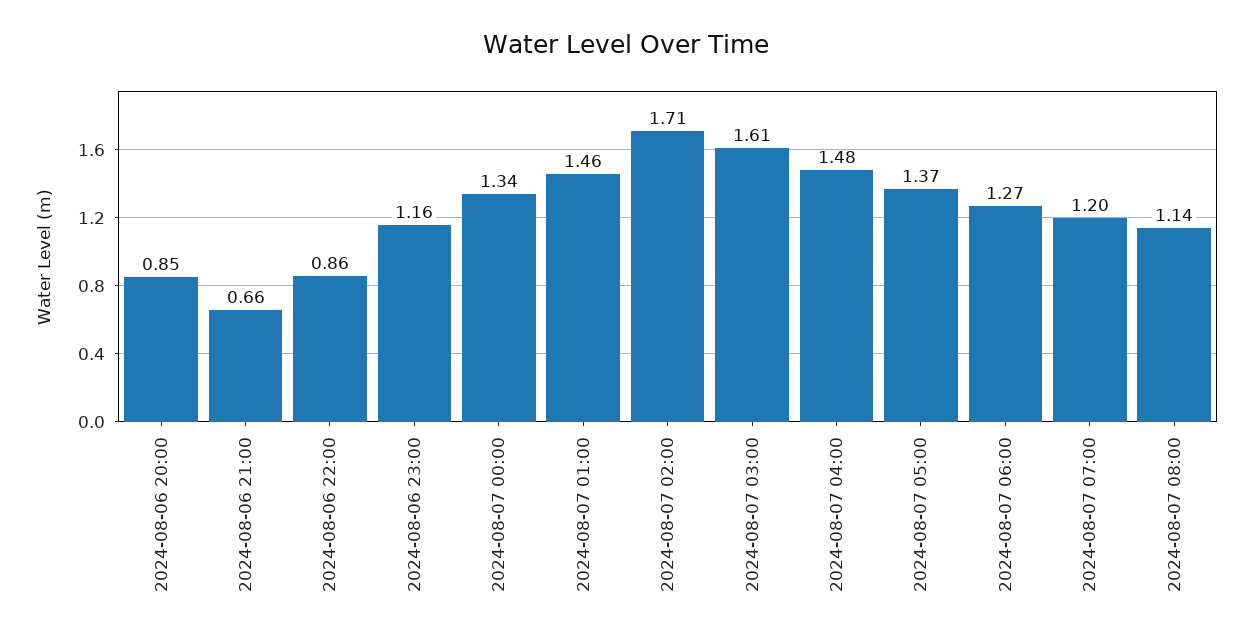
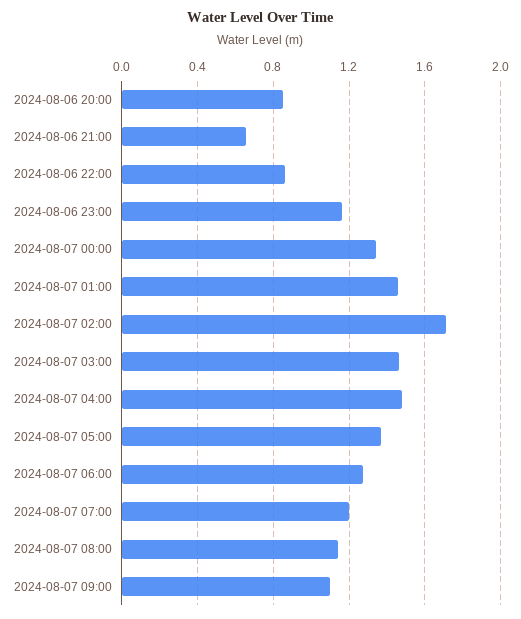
2024-08-07 03:00: 1.61 -> 1.45
2024-08-07 09:00: none -> 1.1

